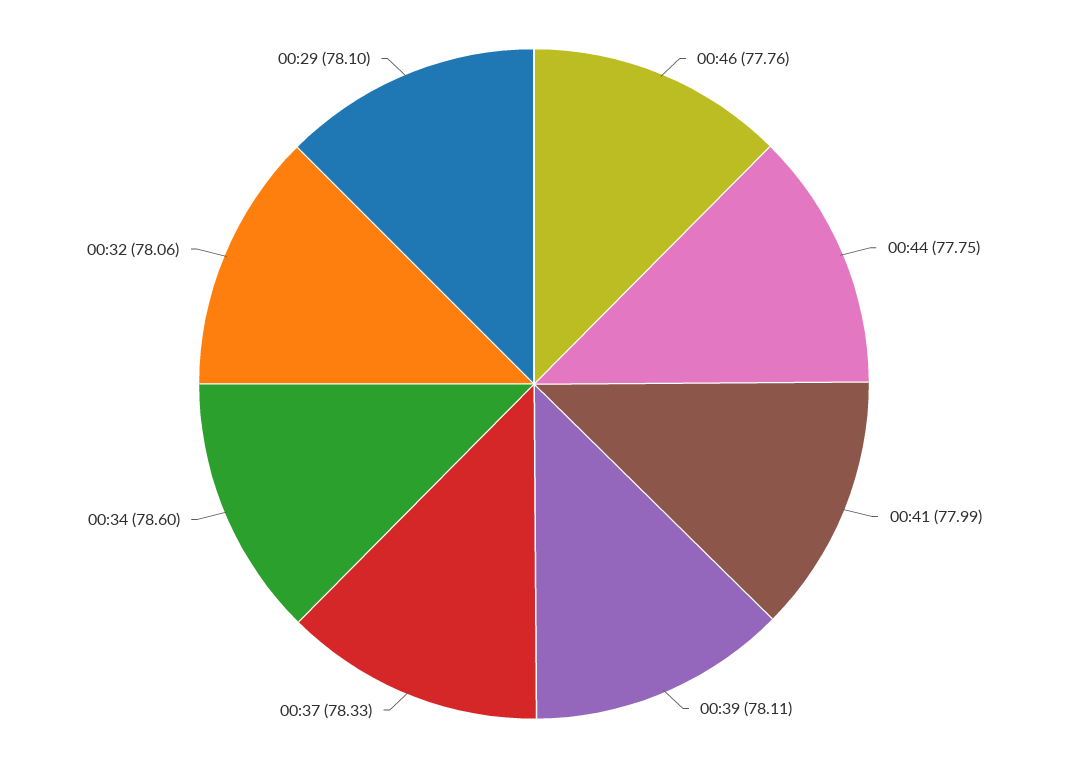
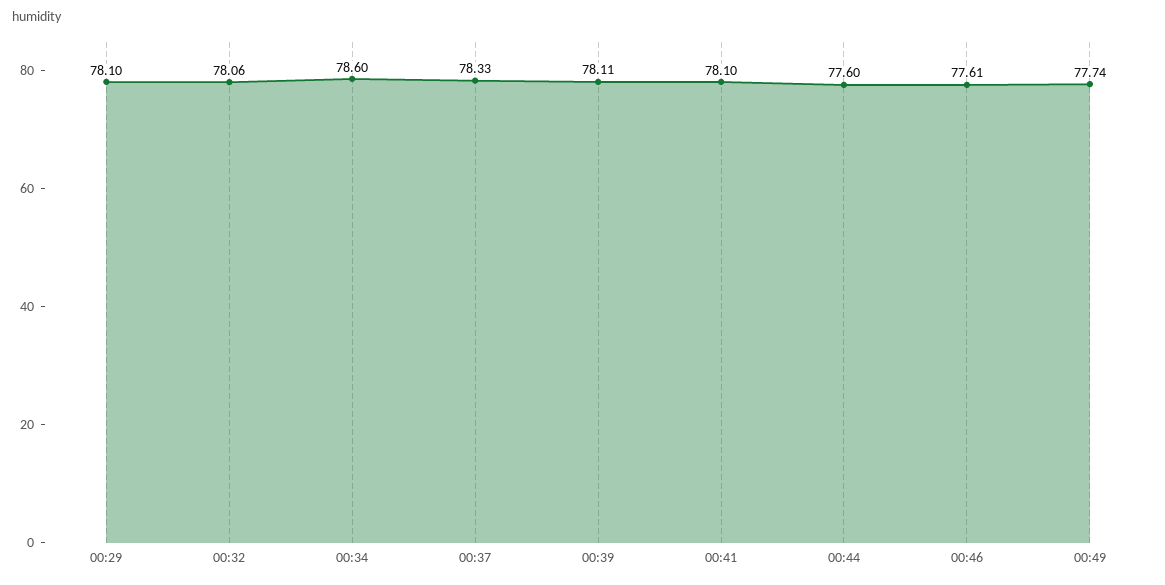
00:46: 77.76 -> 77.61
00:44: 77.75 -> 77.6
00:41: 77.99 -> 78.1
00:49: none -> 77.74

